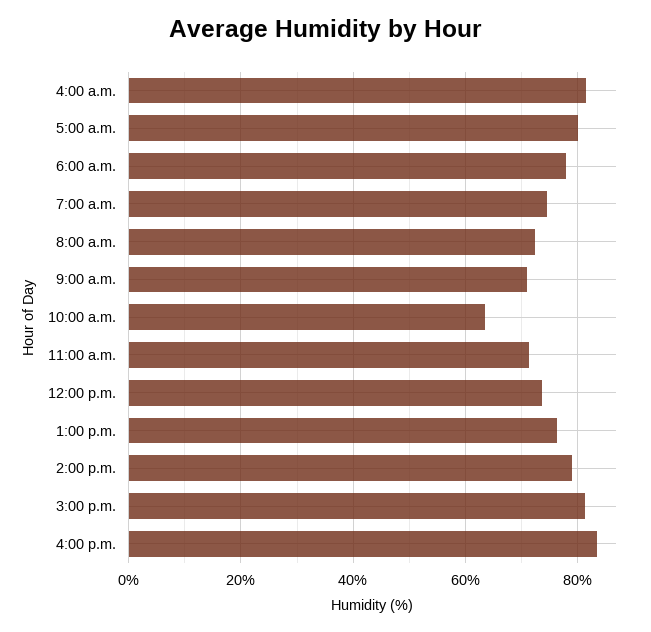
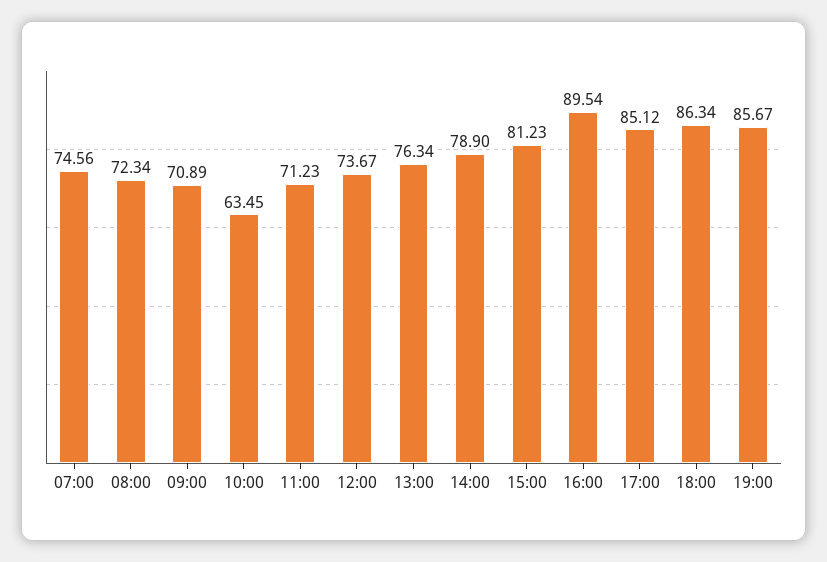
4:00 a.m.: 82 -> none
5:00 a.m.: 80 -> none
6:00 a.m.: 78 -> none
4:00 p.m.: 84 -> 89.54
17:00: none -> 85.12
18:00: none -> 86.34
19:00: none -> 85.67

